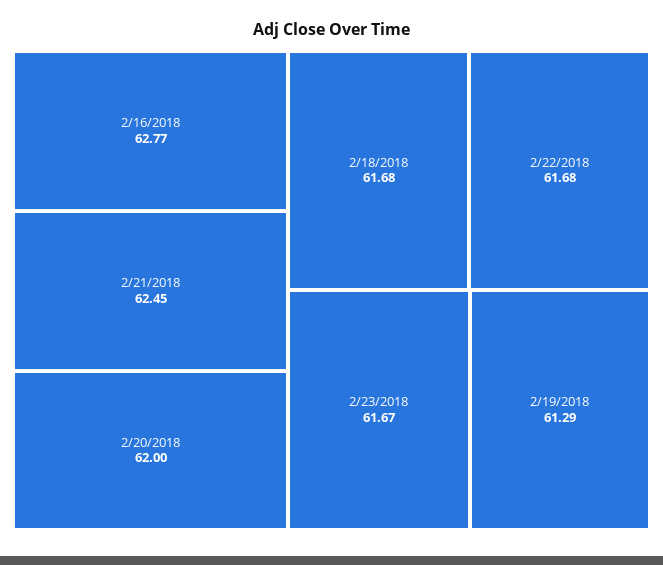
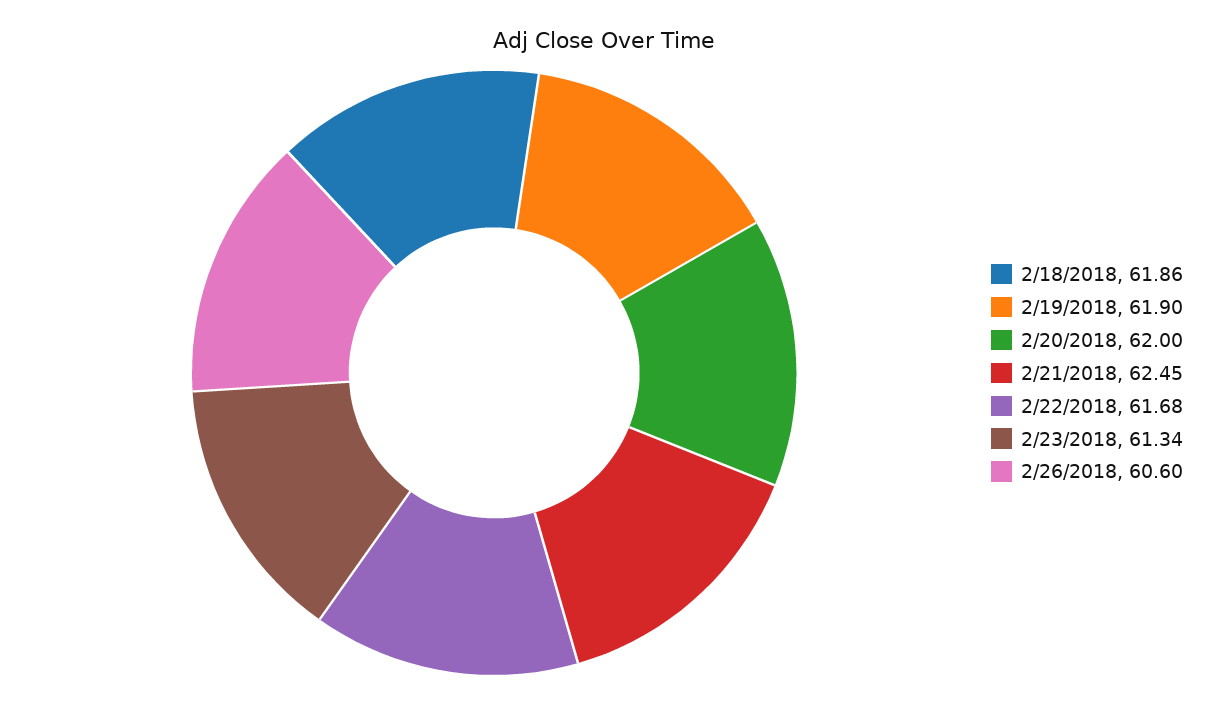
2/16/2018: 62.77 -> none
2/18/2018: 61.68 -> 61.86
2/23/2018: 61.67 -> 61.34
2/19/2018: 61.29 -> 61.9
2/26/2018: none -> 60.6

